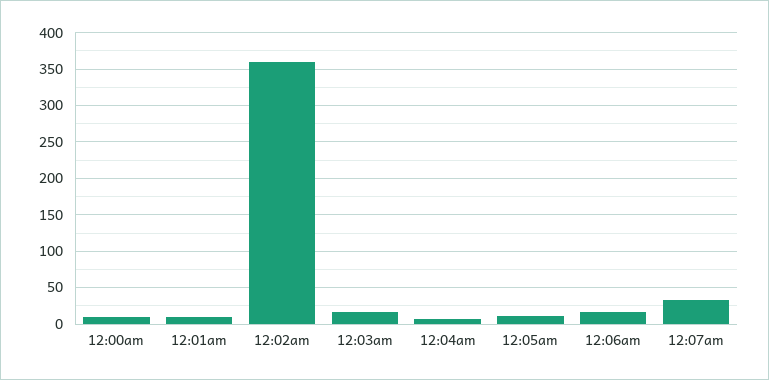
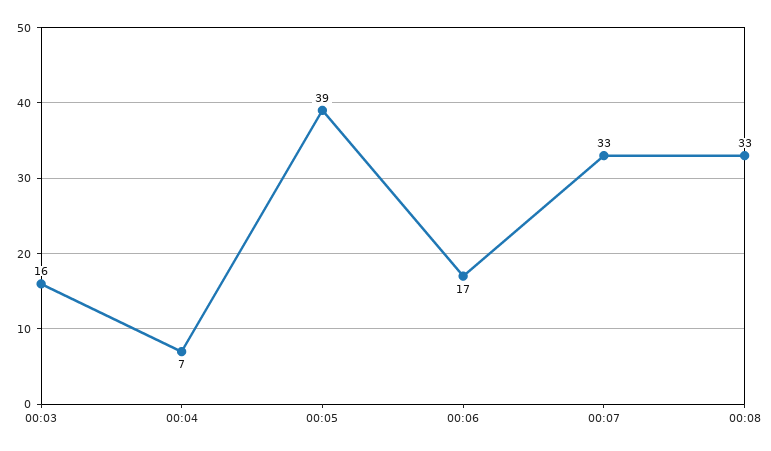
12:00am: 10 -> none
12:01am: 10 -> none
12:02am: 360 -> none
12:05am: 10 -> 39
00:08: none -> 33

